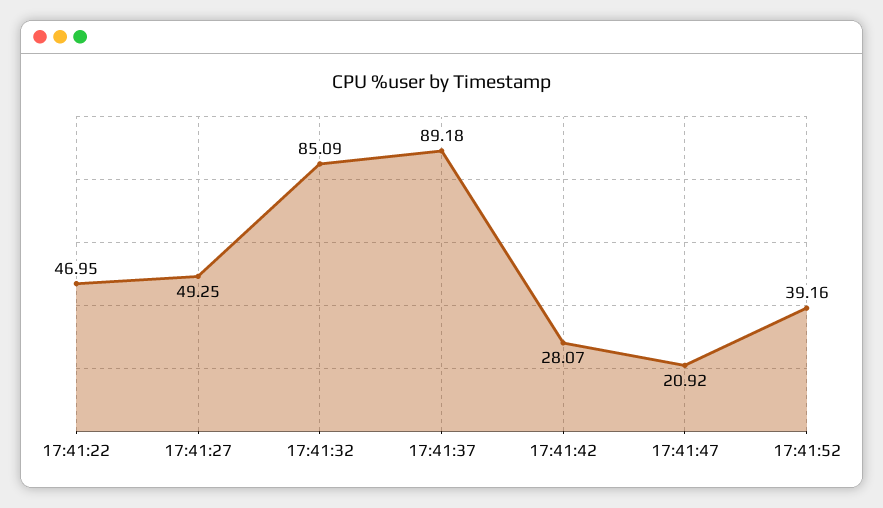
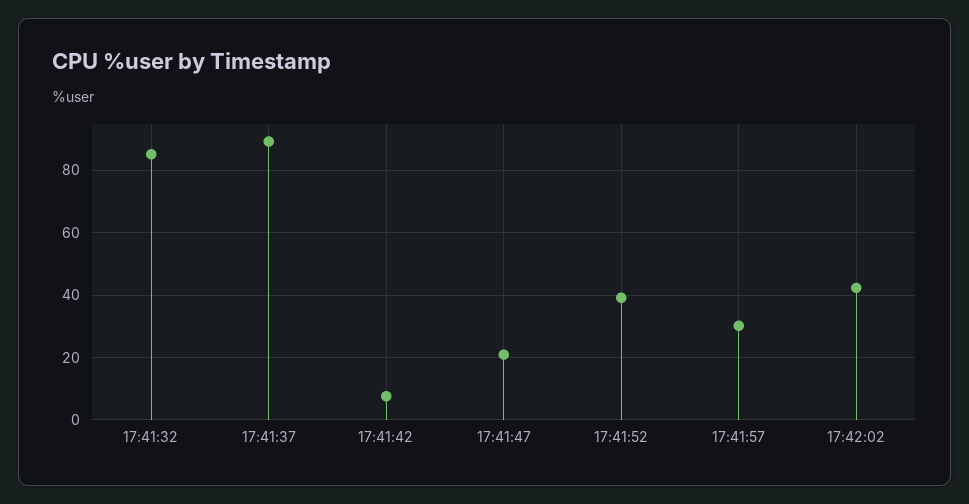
17:41:22: 46.95 -> none
17:41:27: 49.25 -> none
17:41:42: 28.07 -> 8
17:41:57: none -> 30
17:42:02: none -> 42

